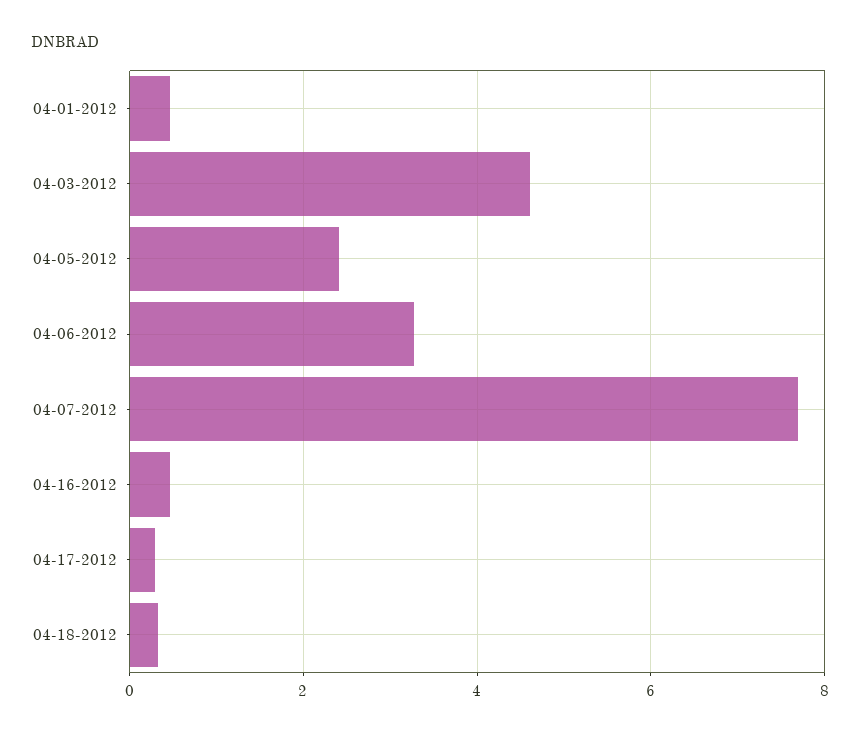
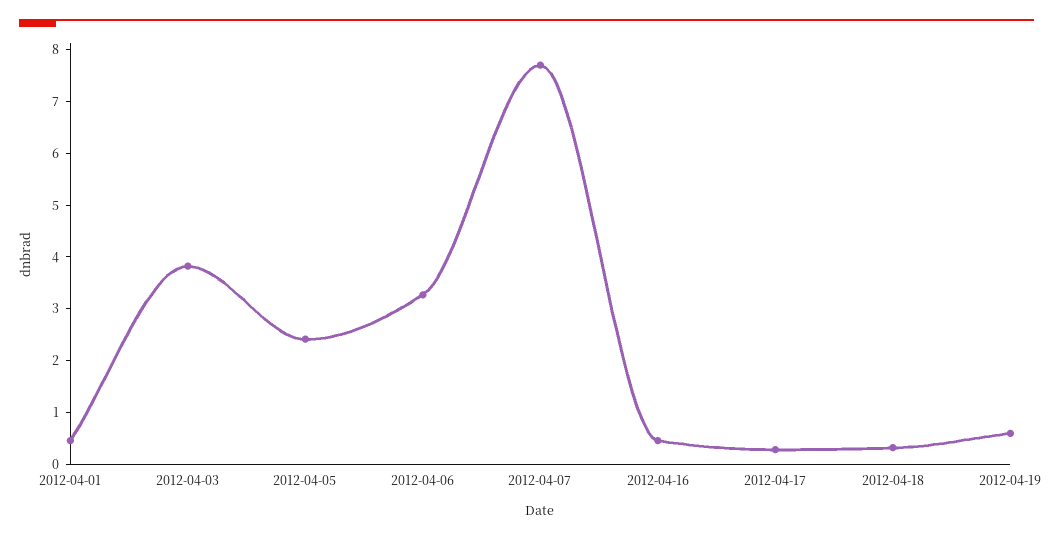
04-03-2012: 4.6 -> 3.8
2012-04-19: none -> 0.6

